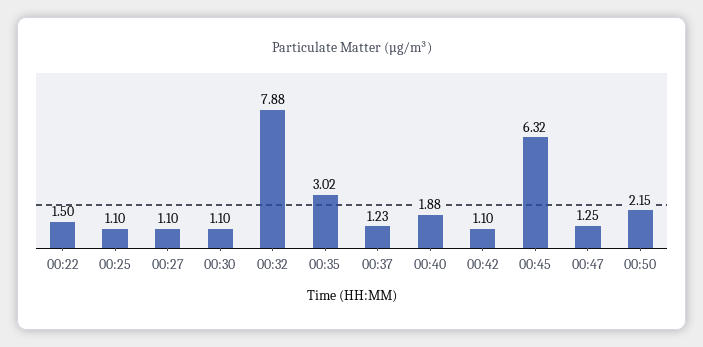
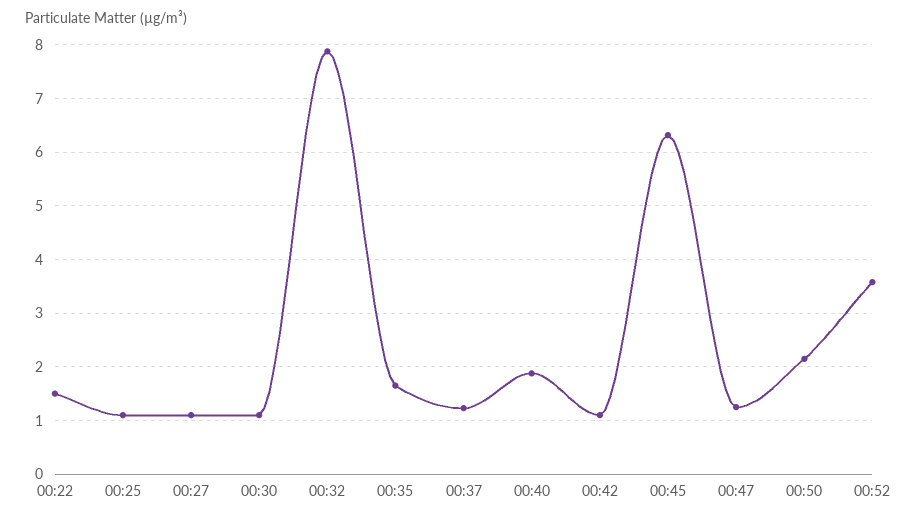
00:35: 3.02 -> 1.6
00:52: none -> 3.6

